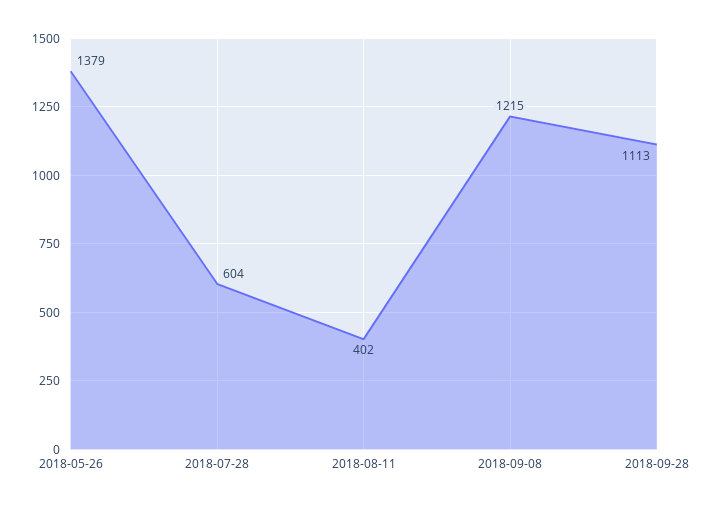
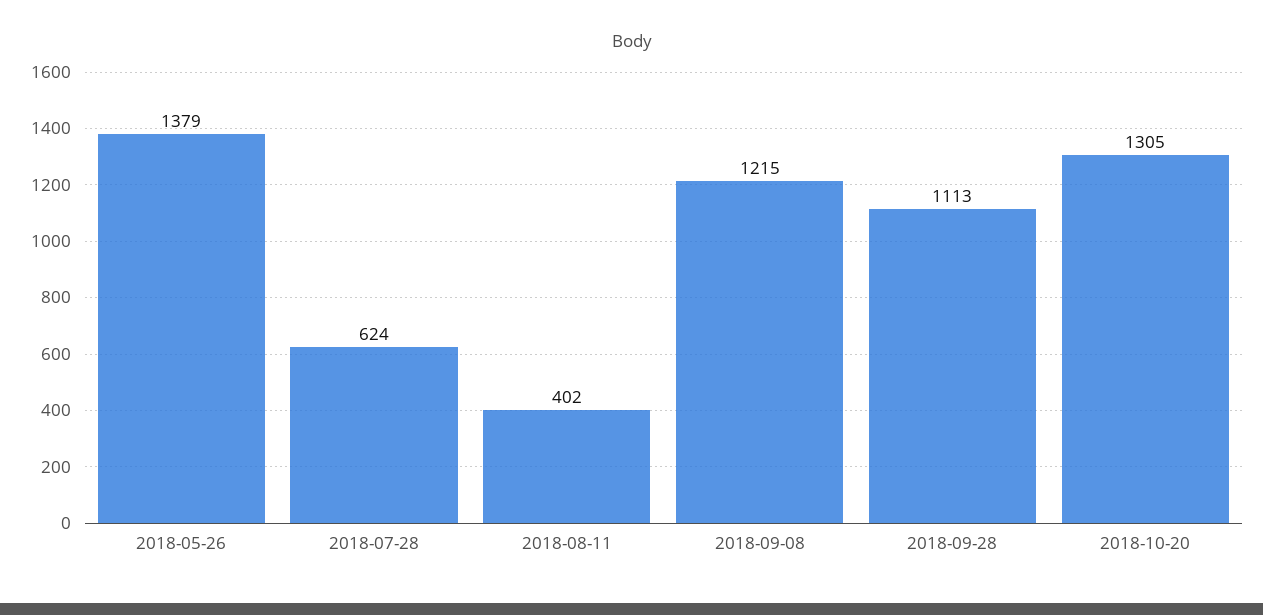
2018-07-28: 604 -> 624
2018-10-20: none -> 1305

